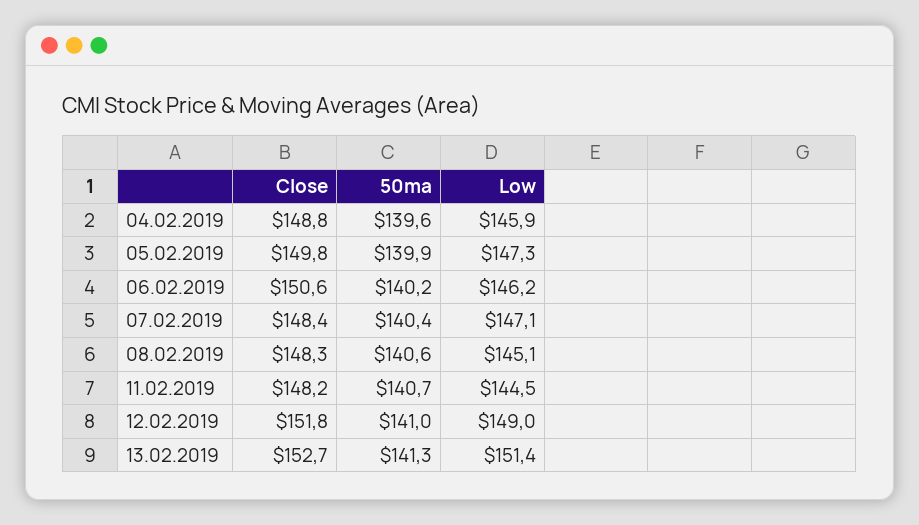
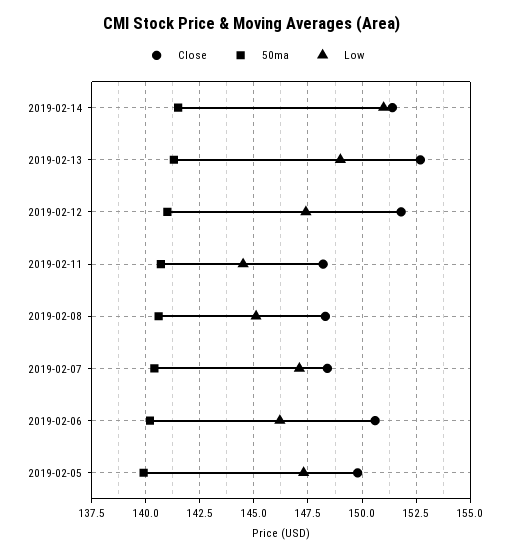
Close, 04.02.2019: 148.8 -> none
50ma, 04.02.2019: 139.6 -> none
Low, 04.02.2019: 145.9 -> none
Low, 12.02.2019: 149 -> 147.5
Low, 13.02.2019: 151.4 -> 149
Close, 2019-02-14: none -> 151.5
50ma, 2019-02-14: none -> 141.5
Low, 2019-02-14: none -> 151

